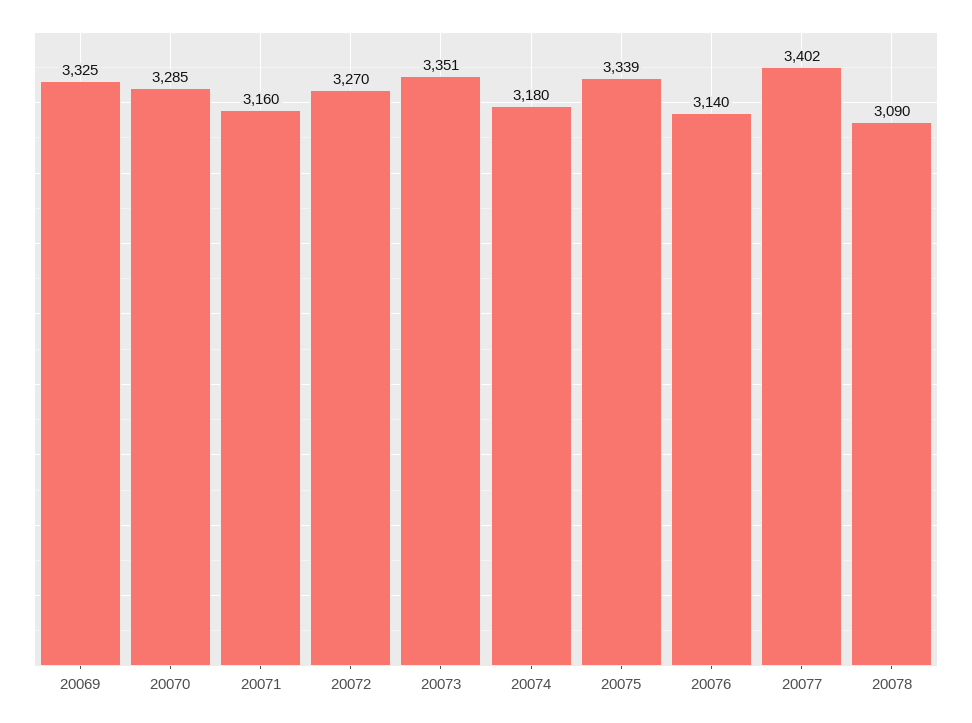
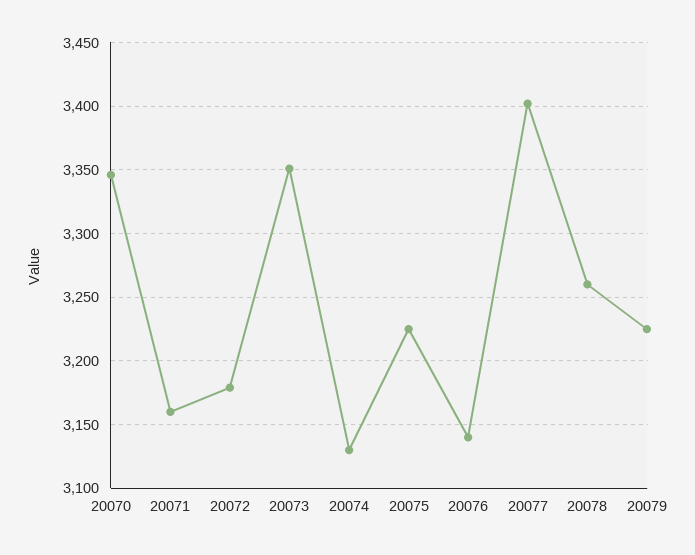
20069: 3325 -> none
20070: 3285 -> 3345
20072: 3270 -> 3180
20074: 3180 -> 3130
20075: 3339 -> 3225
20078: 3090 -> 3260
20079: none -> 3225

